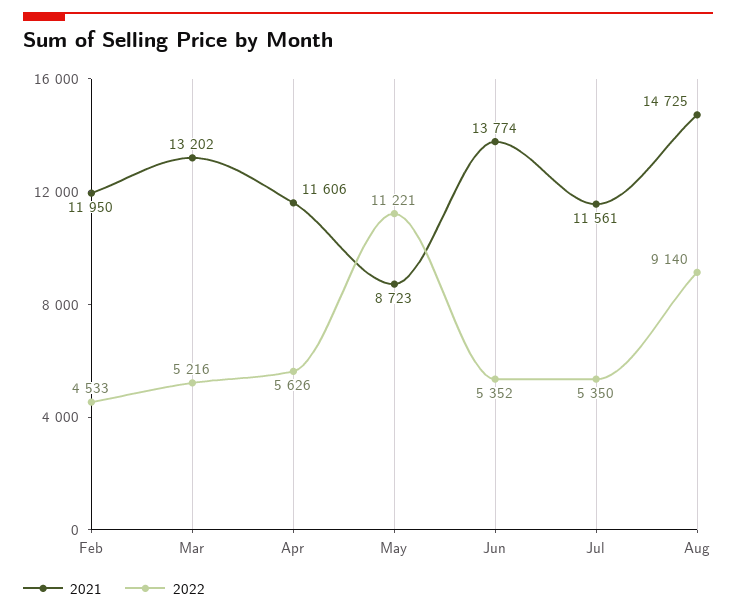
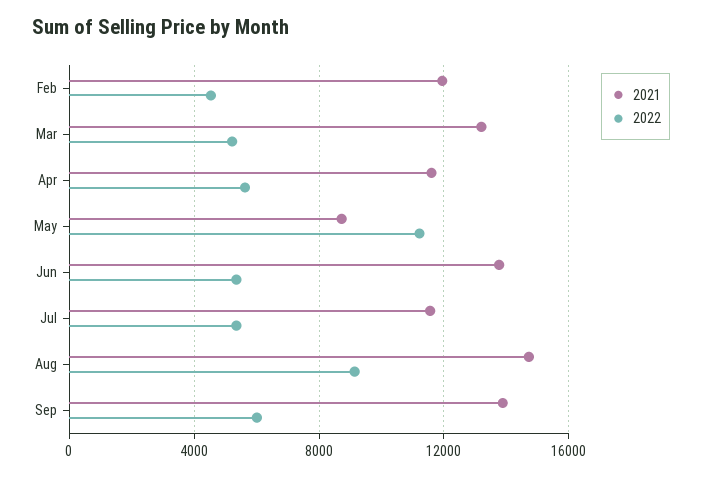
2021, Sep: none -> 14000
2022, Sep: none -> 6000

